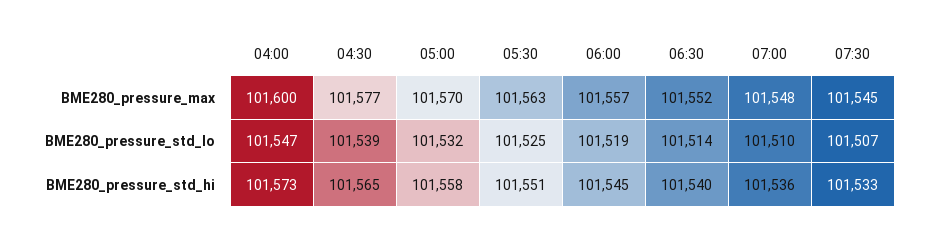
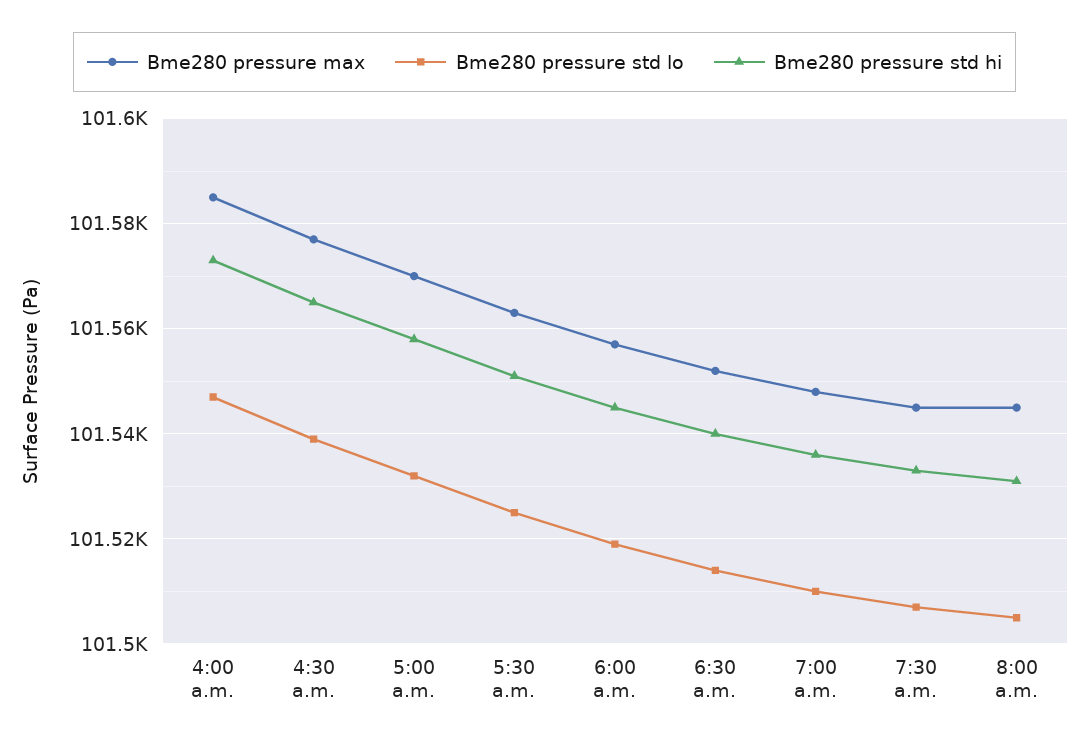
BME280_pressure_max, 04:00: 101600 -> 101585
BME280_pressure_max, 8:00 a.m.: none -> 101545
BME280_pressure_std_lo, 8:00 a.m.: none -> 101505
BME280_pressure_std_hi, 8:00 a.m.: none -> 101530

